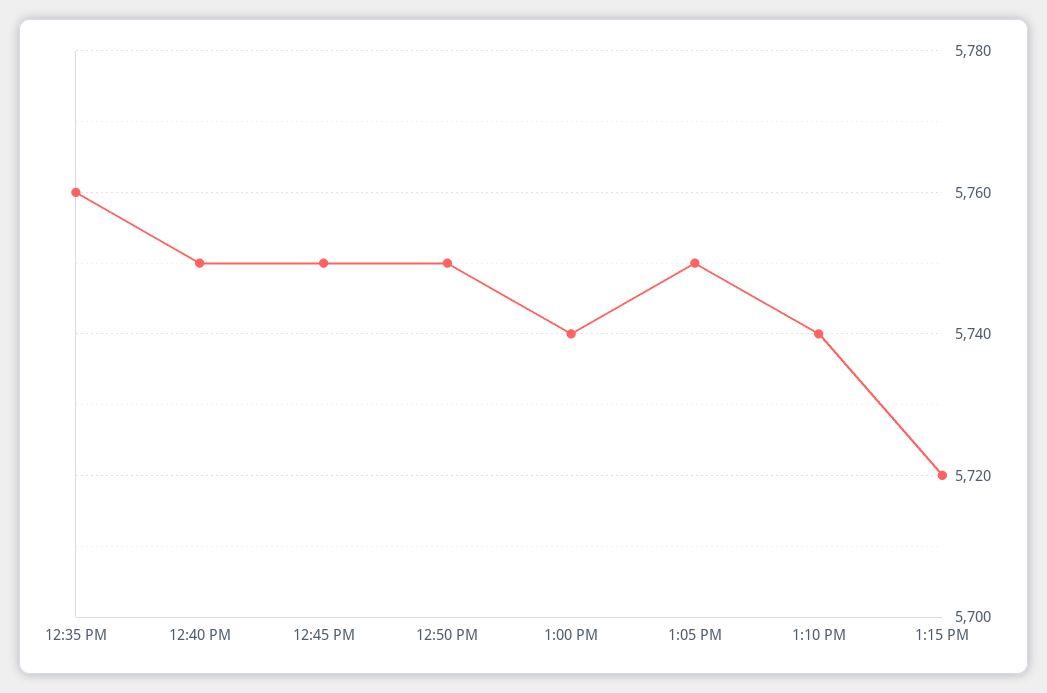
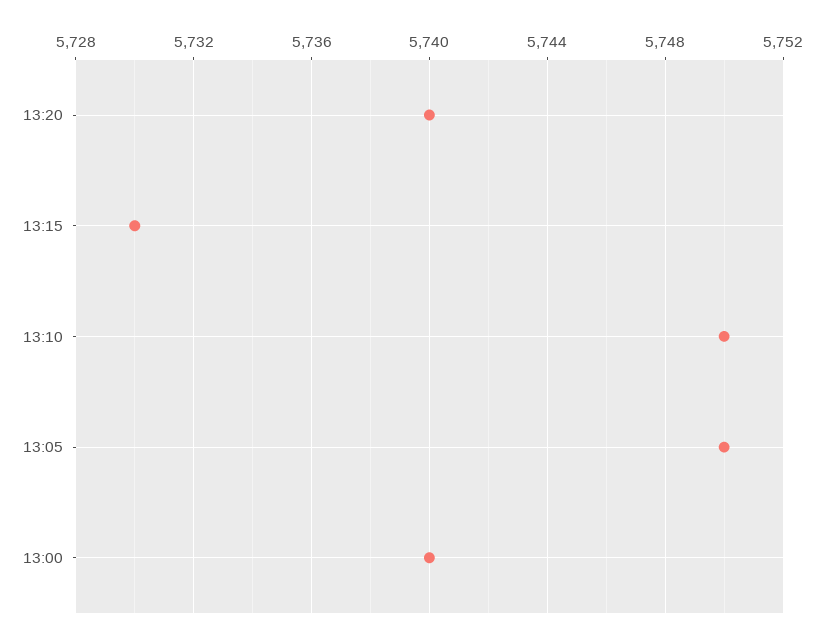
12:35 PM: 5760 -> none
12:40 PM: 5750 -> none
12:45 PM: 5750 -> none
12:50 PM: 5750 -> none
1:10 PM: 5740 -> 5750
1:15 PM: 5720 -> 5730
13:20: none -> 5740

